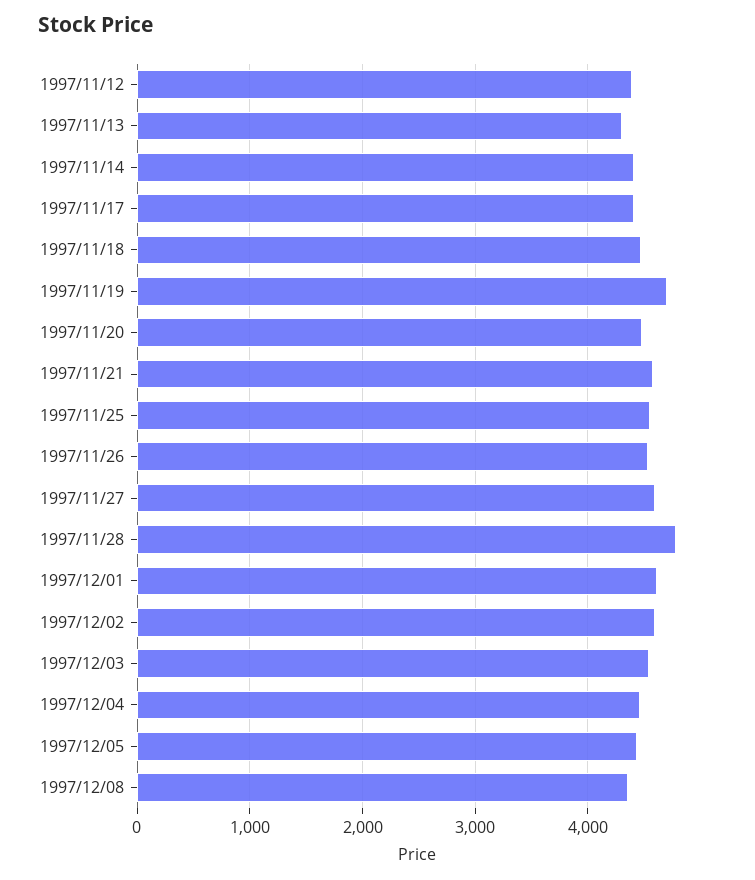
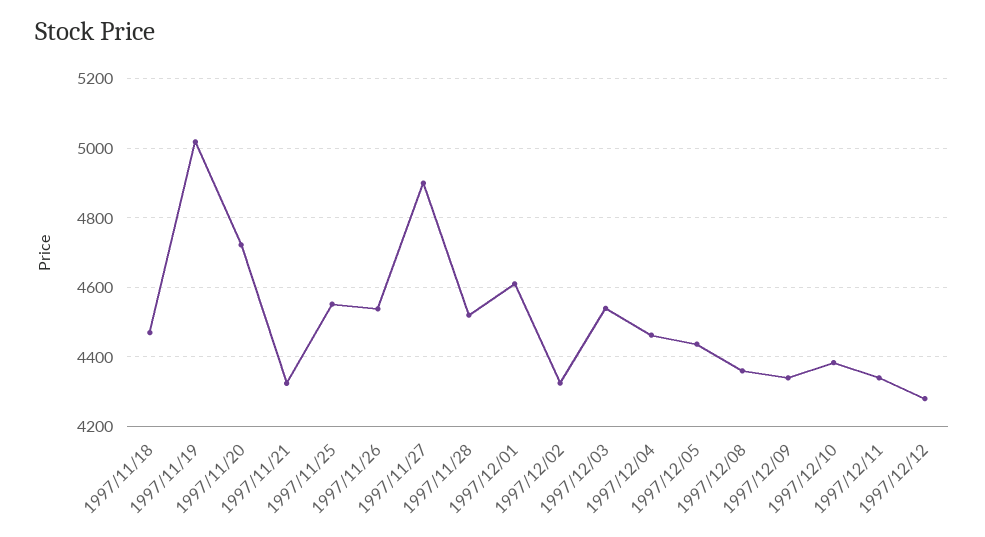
1997/11/12: 4400 -> none
1997/11/13: 4300 -> none
1997/11/14: 4400 -> none
1997/11/17: 4400 -> none
1997/11/19: 4700 -> 5020
1997/11/20: 4500 -> 4720
1997/11/21: 4600 -> 4320
1997/11/27: 4600 -> 4900
1997/11/28: 4800 -> 4520
1997/12/02: 4600 -> 4320
1997/12/09: none -> 4340
1997/12/10: none -> 4380
1997/12/11: none -> 4340
1997/12/12: none -> 4280

